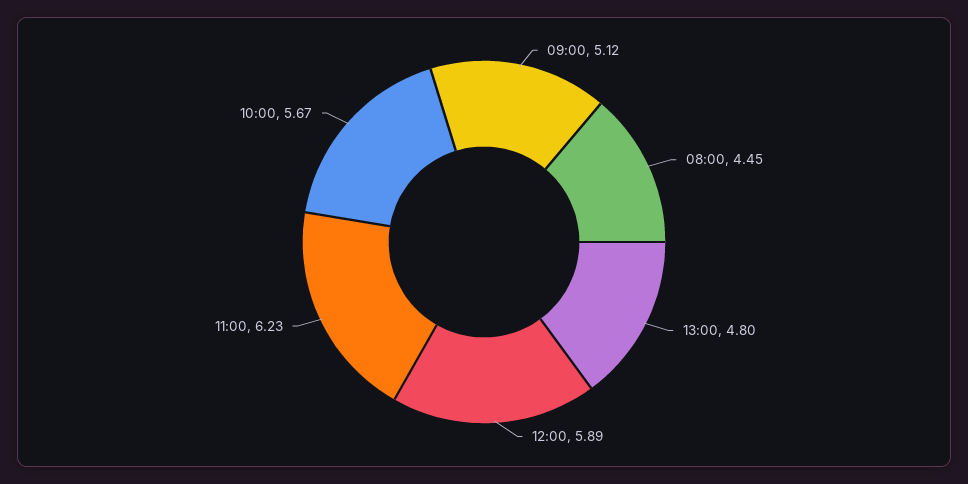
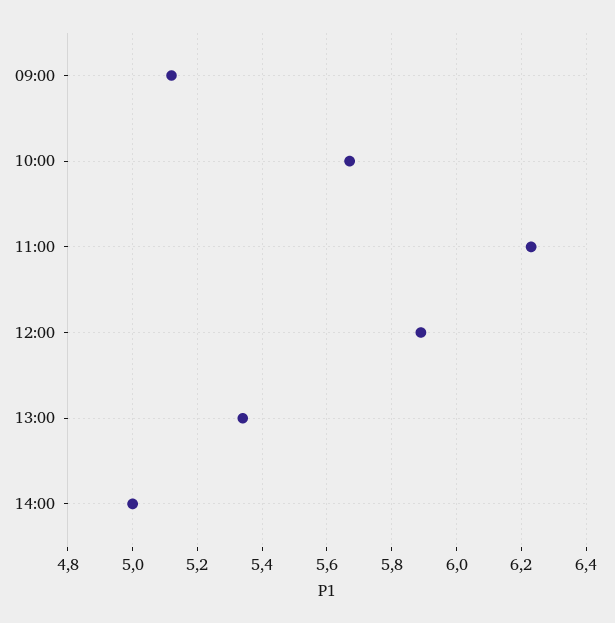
08:00: 4.45 -> none
13:00: 4.8 -> 5.35
14:00: none -> 5

